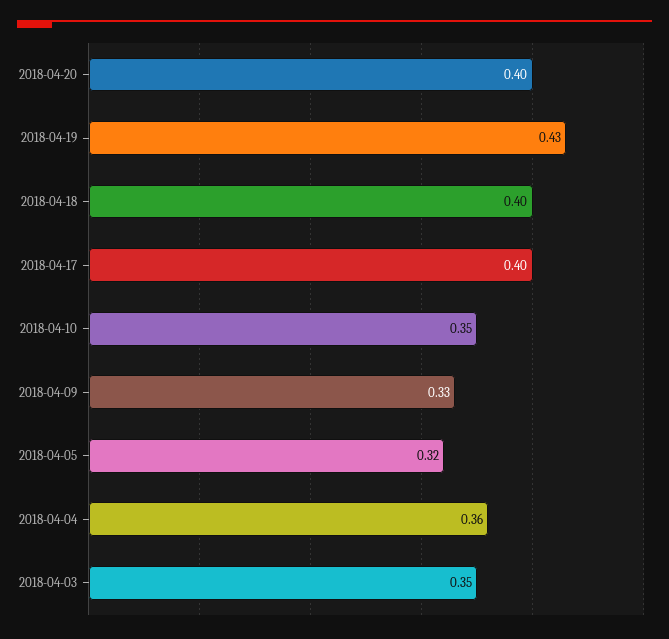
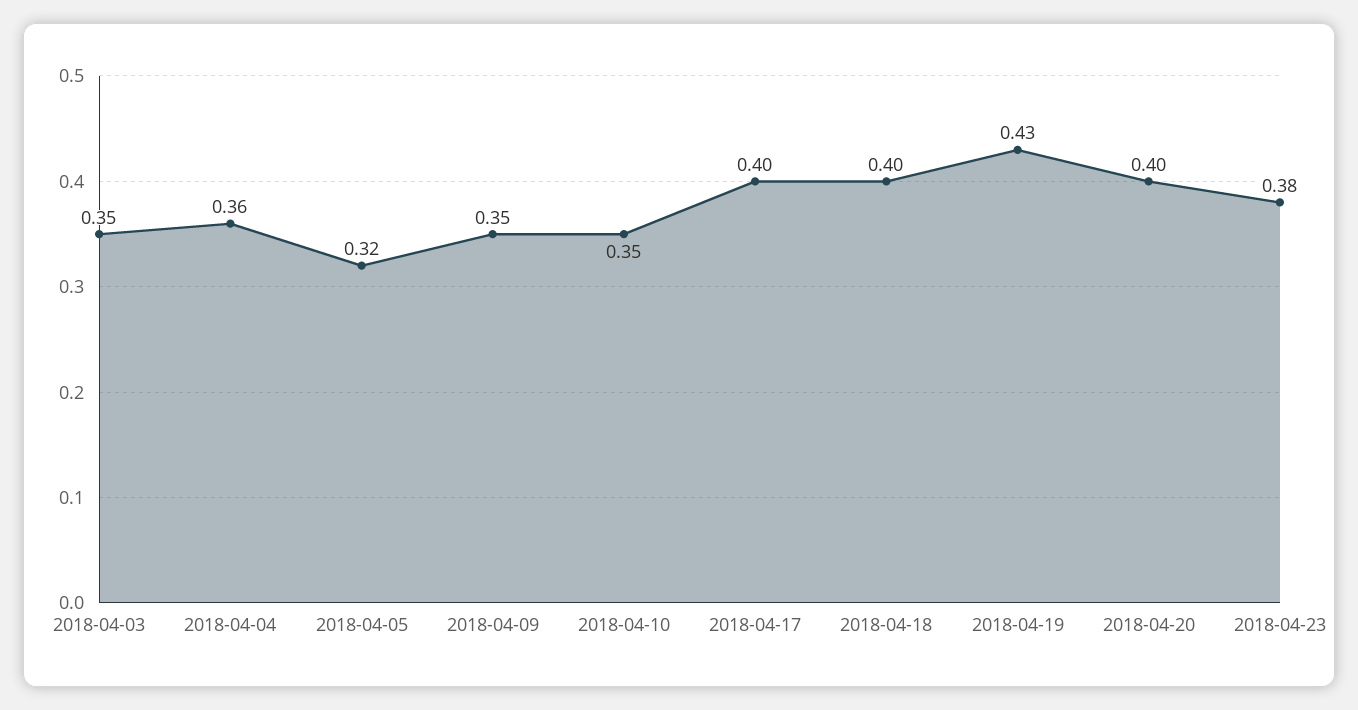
2018-04-09: 0.33 -> 0.35
2018-04-23: none -> 0.38

